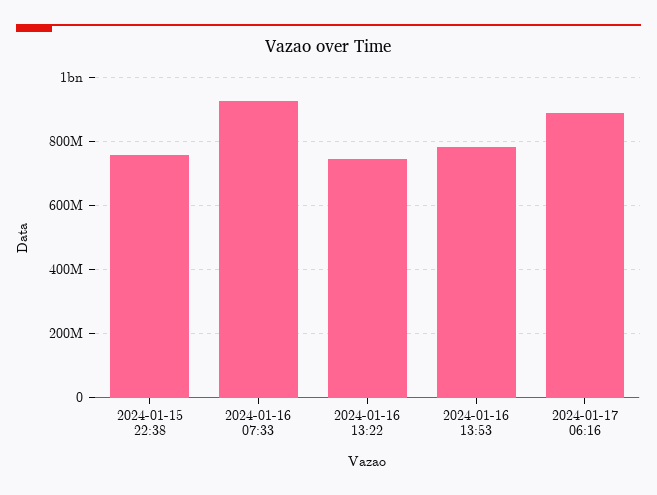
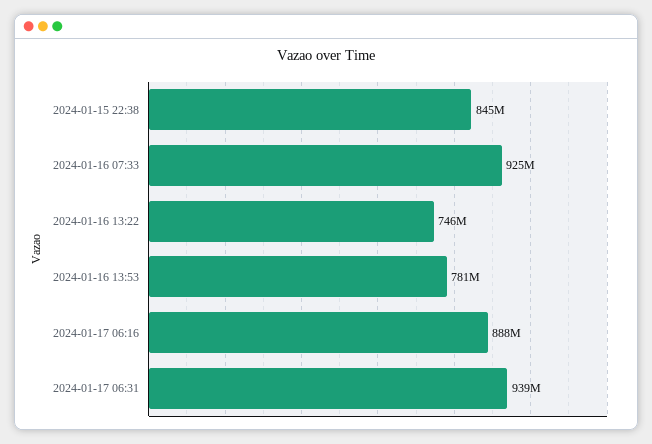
2024-01-15 22:38: 760000000 -> 845000000
2024-01-17 06:31: none -> 939000000

